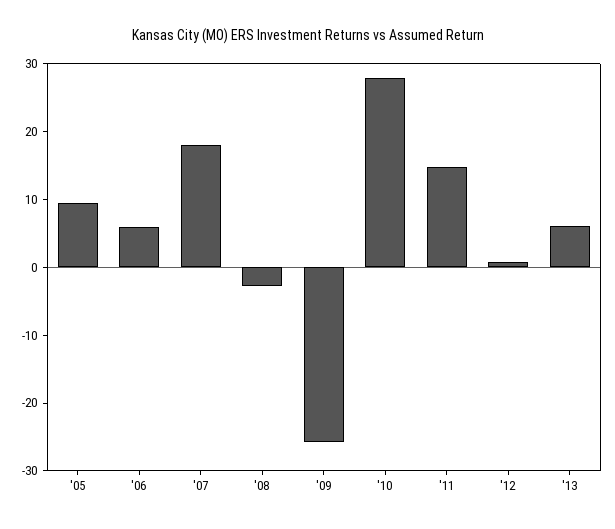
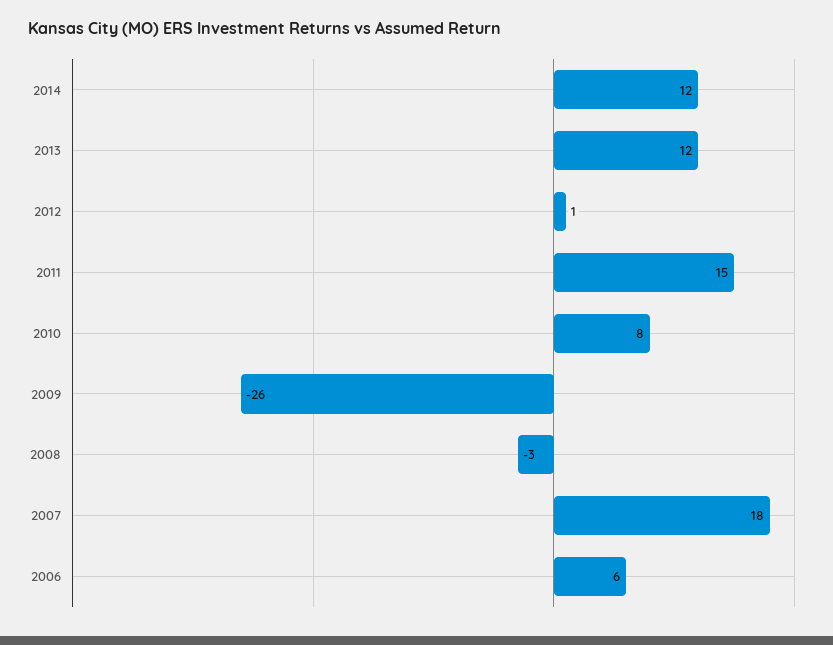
'05: 10 -> none
'10: 28 -> 8
'13: 6 -> 12
2014: none -> 12

